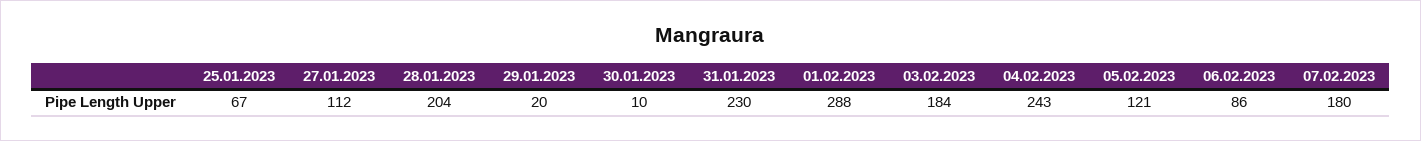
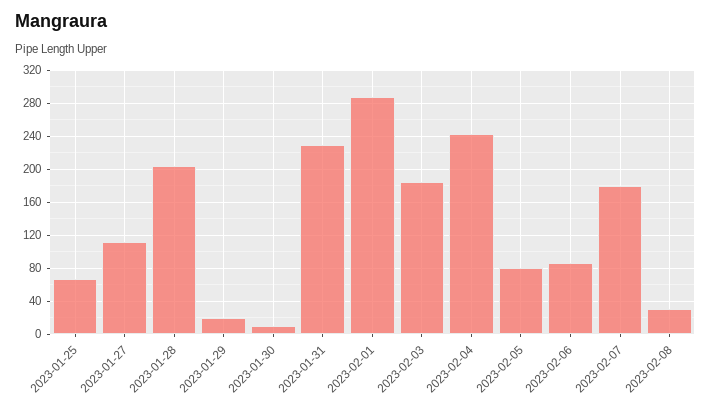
05.02.2023: 121 -> 80
2023-02-08: none -> 30

